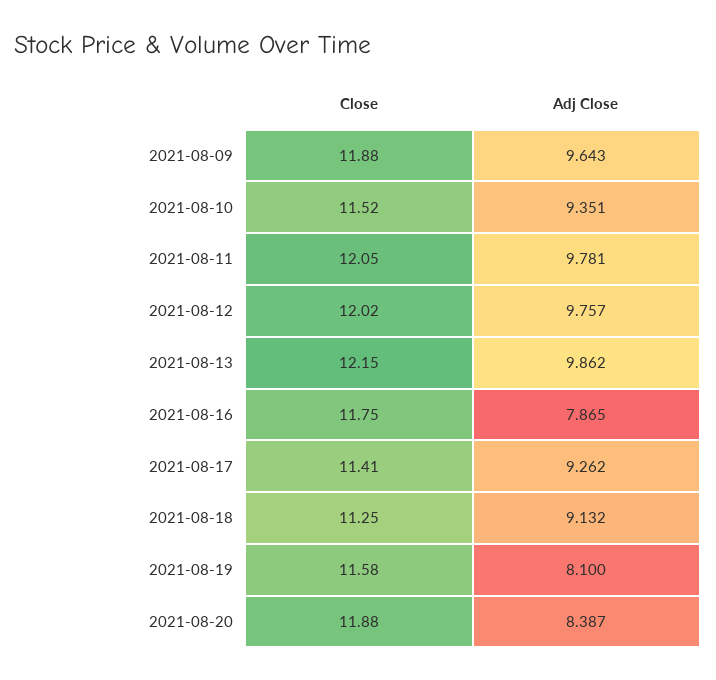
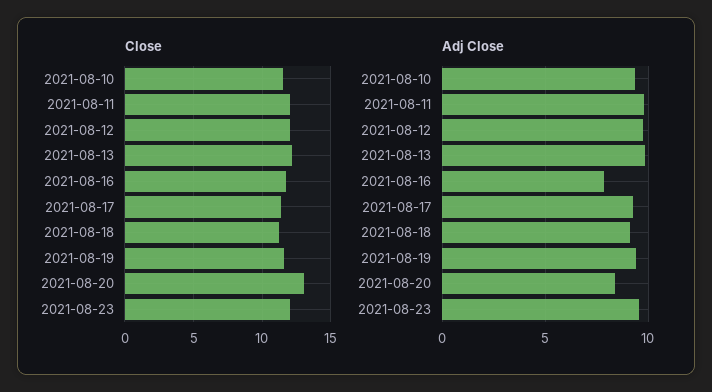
Close, 2021-08-09: 11.88 -> none
Adj Close, 2021-08-09: 9.643 -> none
Adj Close, 2021-08-19: 8.1 -> 9.5
Close, 2021-08-20: 11.88 -> 13
Close, 2021-08-23: none -> 12
Adj Close, 2021-08-23: none -> 9.5

